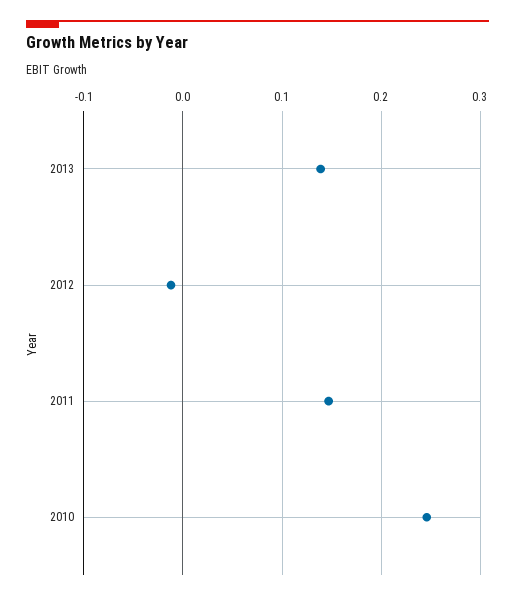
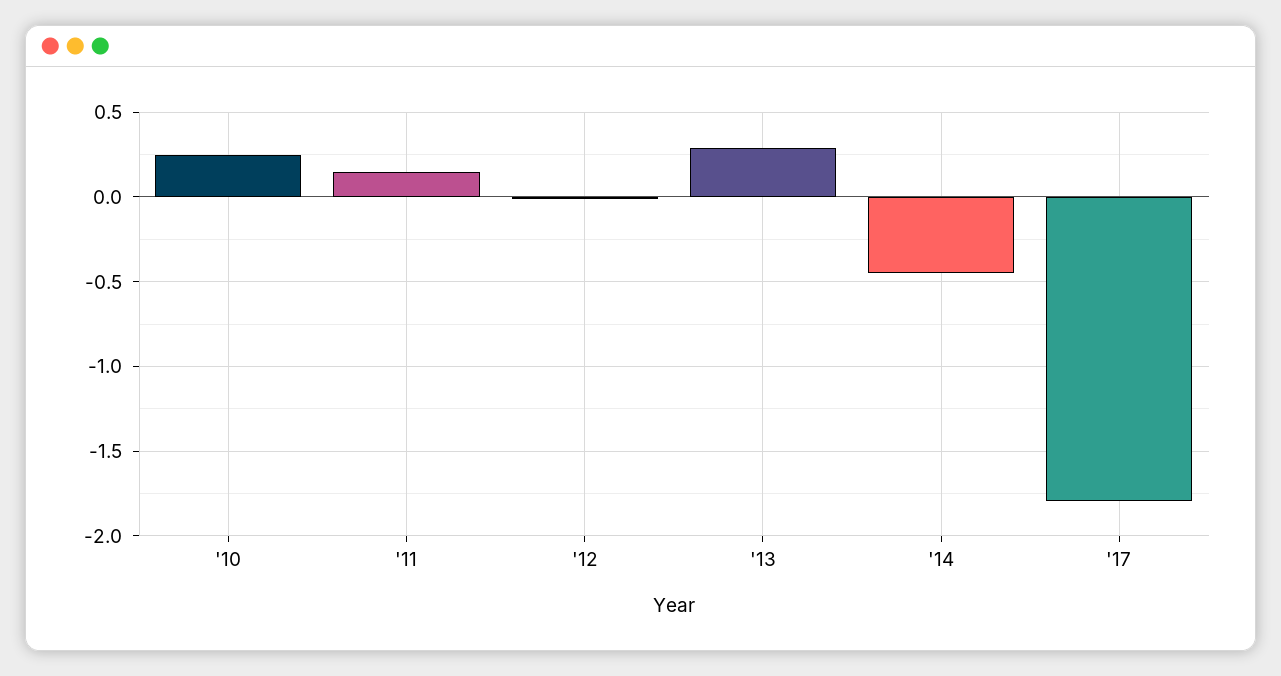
2013: 0.14 -> 0.3
'14: none -> -0.45
'17: none -> -1.8

